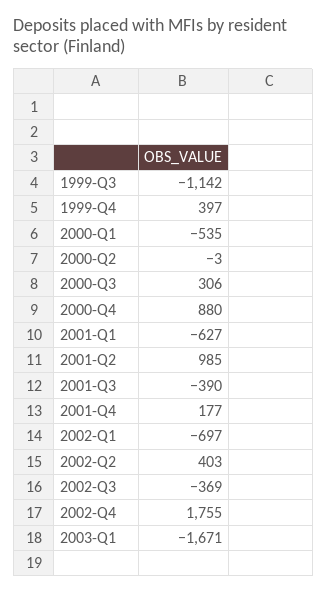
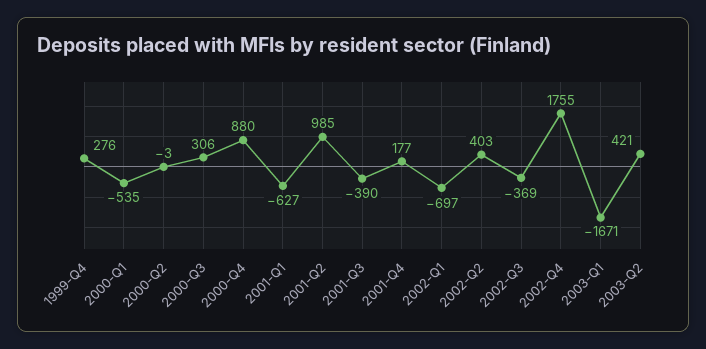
1999-Q3: -1142 -> none
1999-Q4: 397 -> 276
2003-Q2: none -> 421

